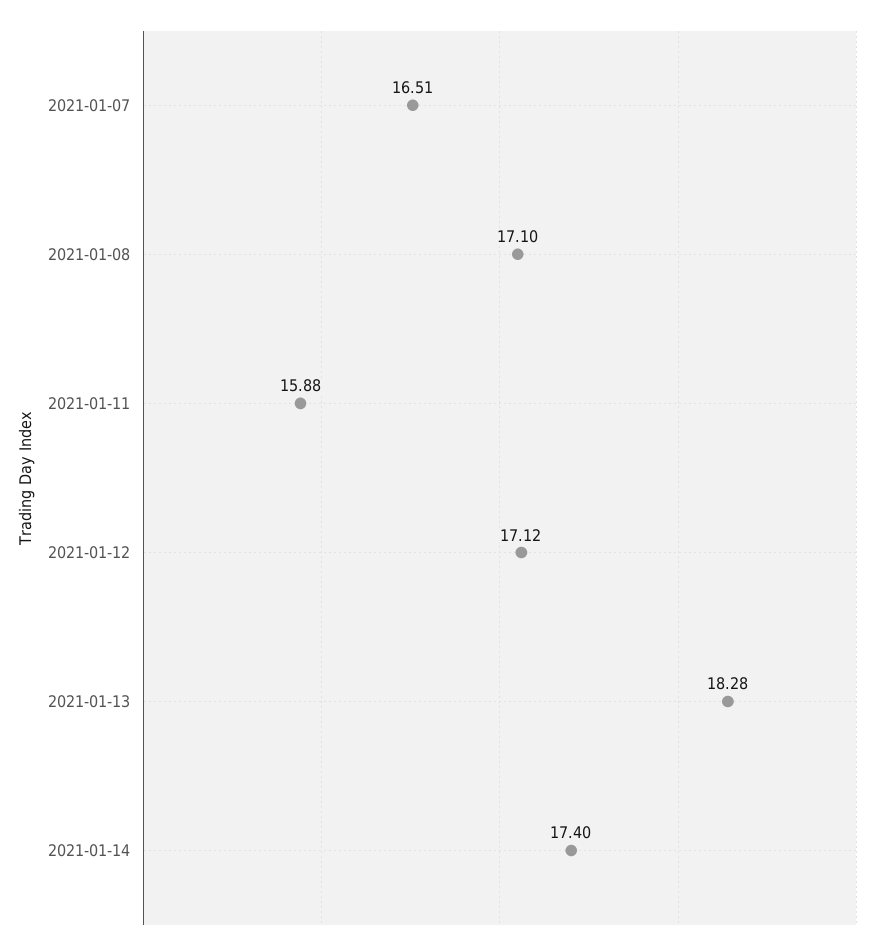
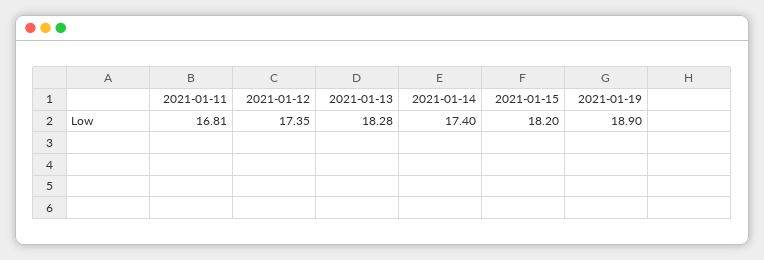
2021-01-07: 16.51 -> none
2021-01-08: 17.1 -> none
2021-01-11: 15.88 -> 16.81
2021-01-12: 17.12 -> 17.35
2021-01-15: none -> 18.2
2021-01-19: none -> 18.9

